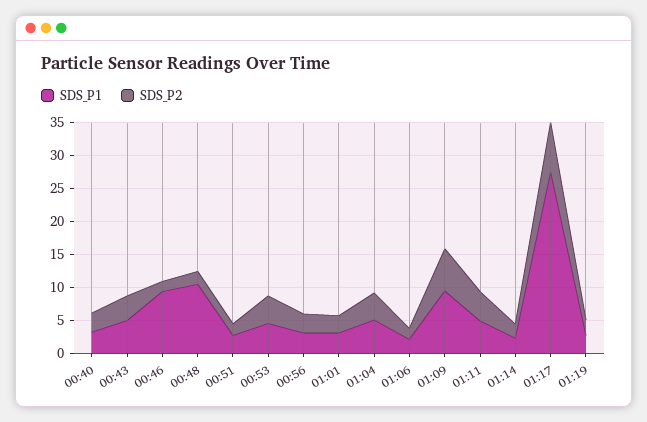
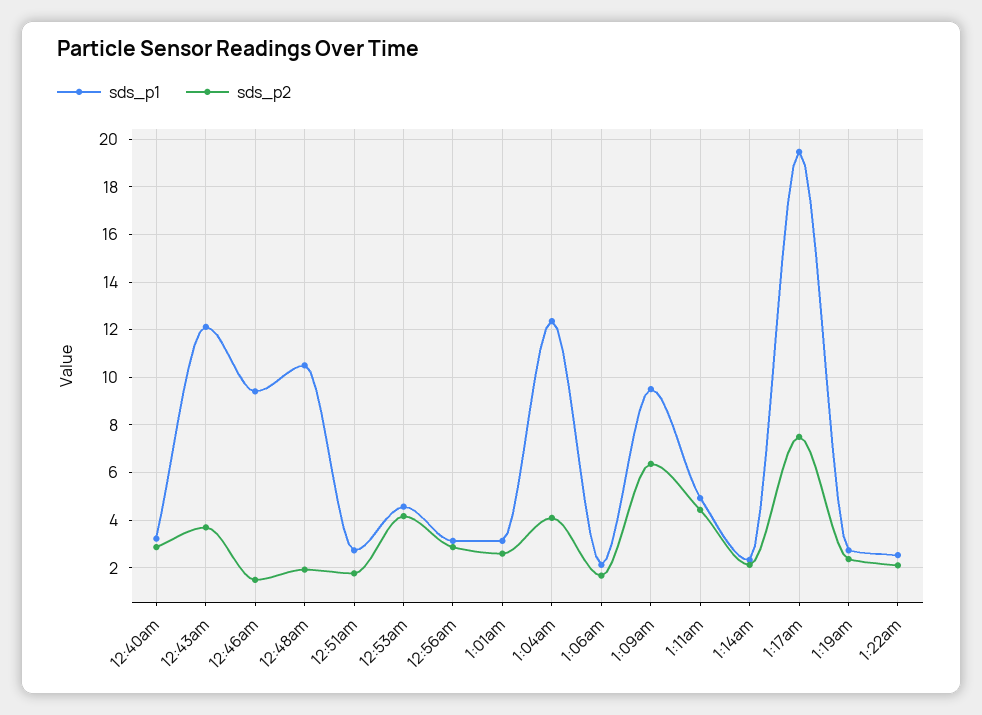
SDS_P1, 00:43: 5 -> 12
SDS_P1, 01:04: 5 -> 12.5
SDS_P1, 01:17: 27.5 -> 19.5
SDS_P1, 1:22am: none -> 2.5
SDS_P2, 1:22am: none -> 2

